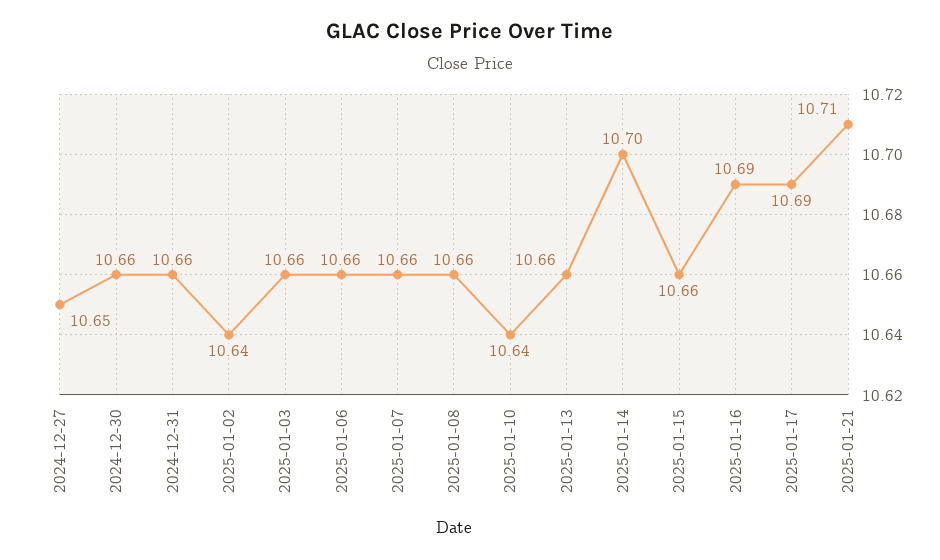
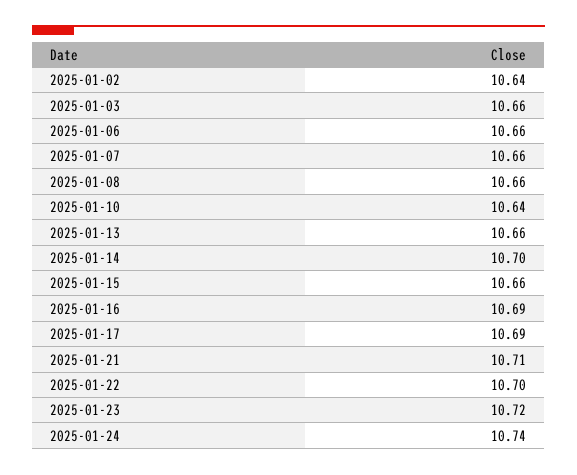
2024-12-27: 10.65 -> none
2024-12-30: 10.66 -> none
2024-12-31: 10.66 -> none
2025-01-22: none -> 10.7
2025-01-23: none -> 10.72
2025-01-24: none -> 10.74

